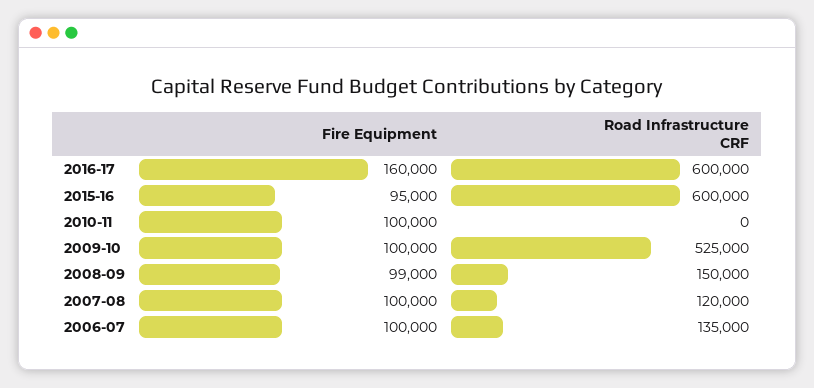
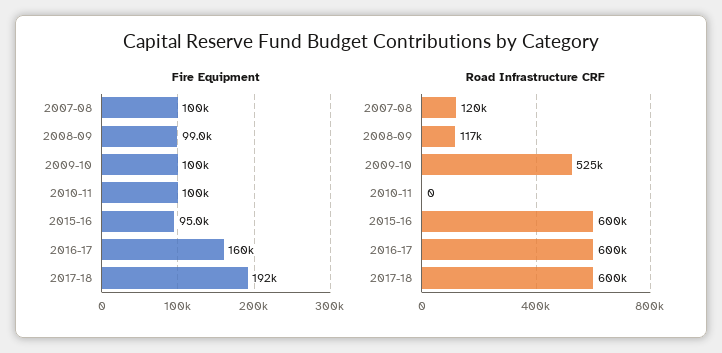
Road Infrastructure CRF, 2008-09: 150000 -> 117000
Fire Equipment, 2006-07: 100000 -> none
Road Infrastructure CRF, 2006-07: 135000 -> none
Fire Equipment, 2017-18: none -> 192000
Road Infrastructure CRF, 2017-18: none -> 600000

